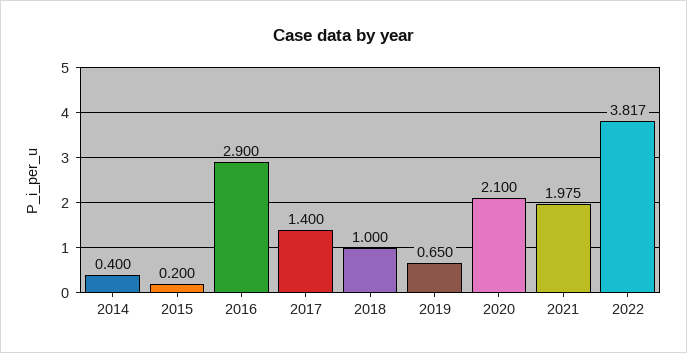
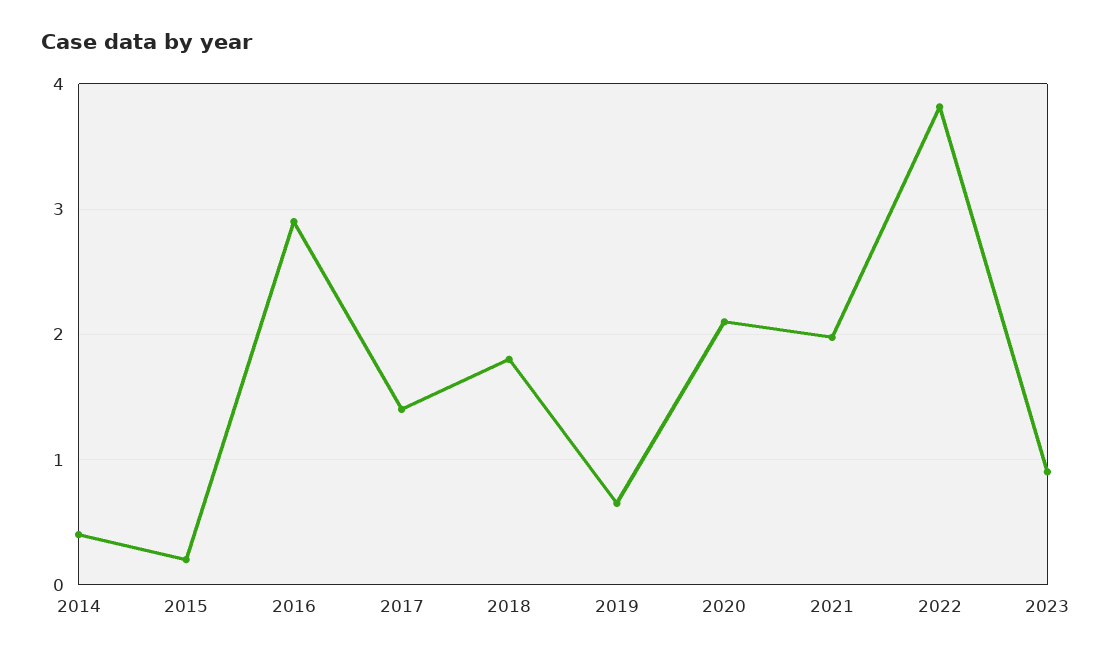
2018: 1 -> 1.8
2023: none -> 0.9

